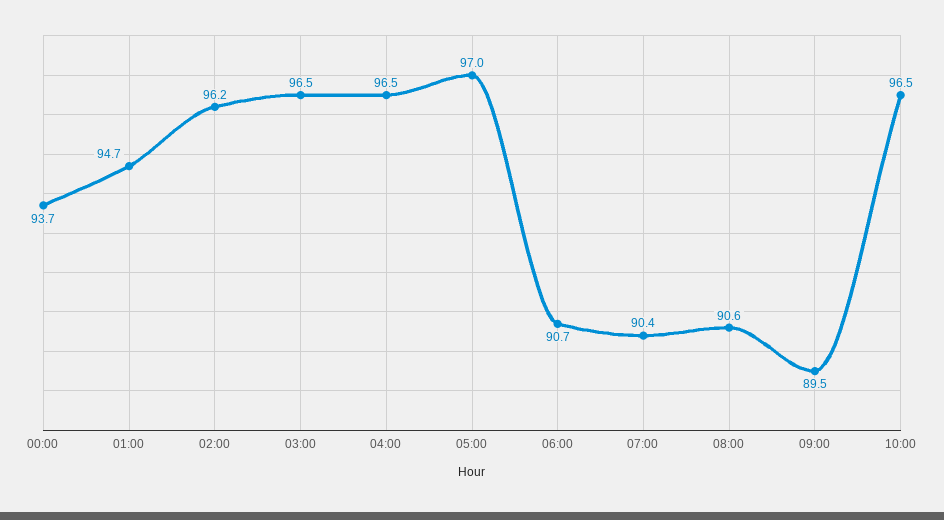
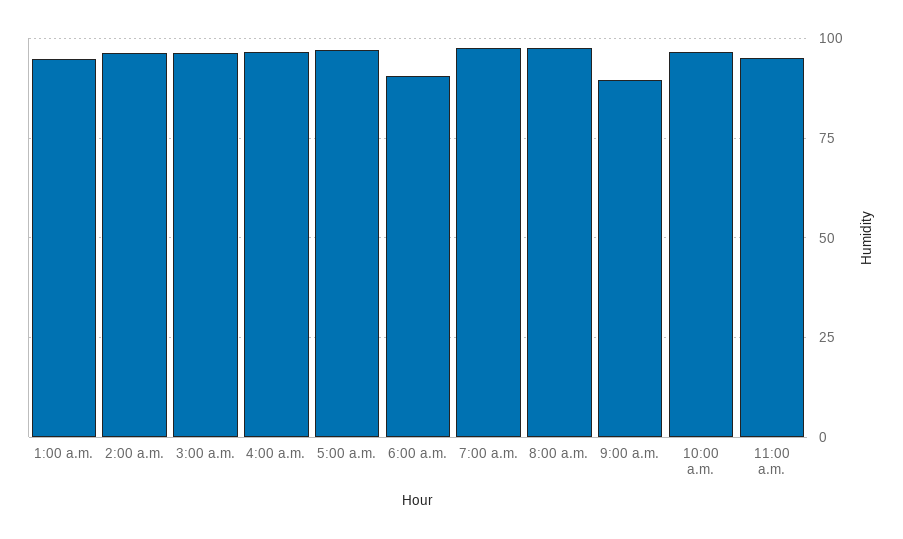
00:00: 93.7 -> none
07:00: 90.4 -> 97.5
08:00: 90.6 -> 97.5
11:00 a.m.: none -> 95

